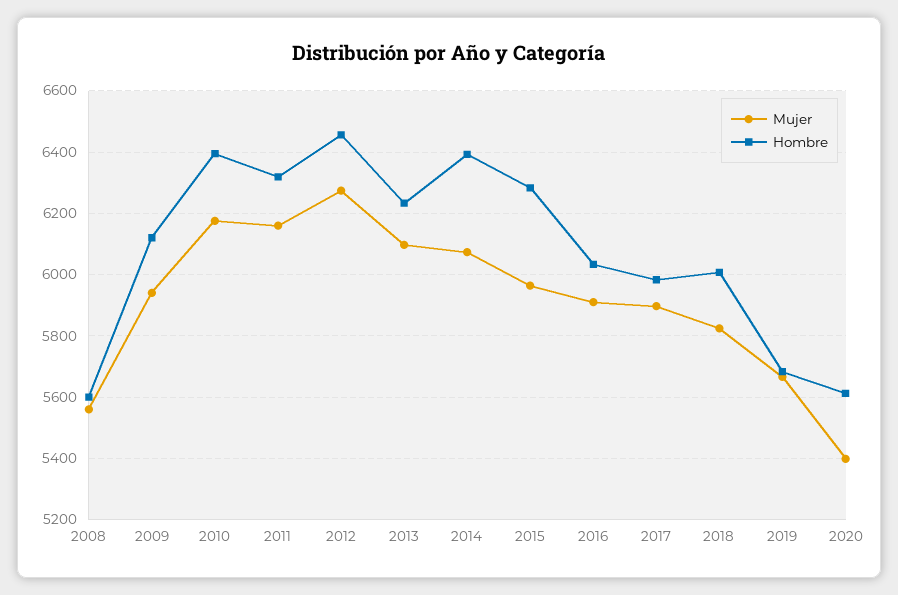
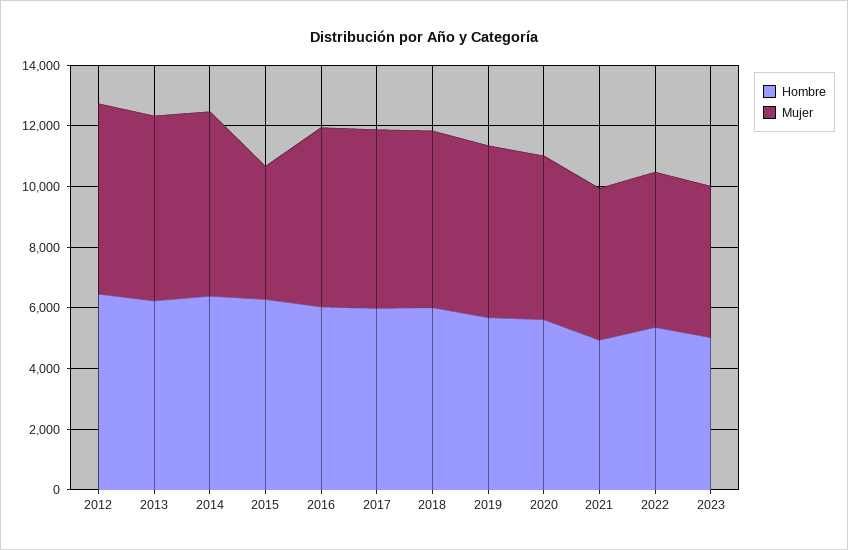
Mujer, 2008: 5560 -> none
Hombre, 2008: 5600 -> none
Mujer, 2009: 5940 -> none
Hombre, 2009: 6120 -> none
Mujer, 2010: 6180 -> none
Hombre, 2010: 6400 -> none
Mujer, 2011: 6160 -> none
Hombre, 2011: 6320 -> none
Mujer, 2015: 5960 -> 4500
Hombre, 2021: none -> 5000
Mujer, 2021: none -> 5000
Hombre, 2022: none -> 5500
Mujer, 2022: none -> 5000
Hombre, 2023: none -> 5000
Mujer, 2023: none -> 5000

